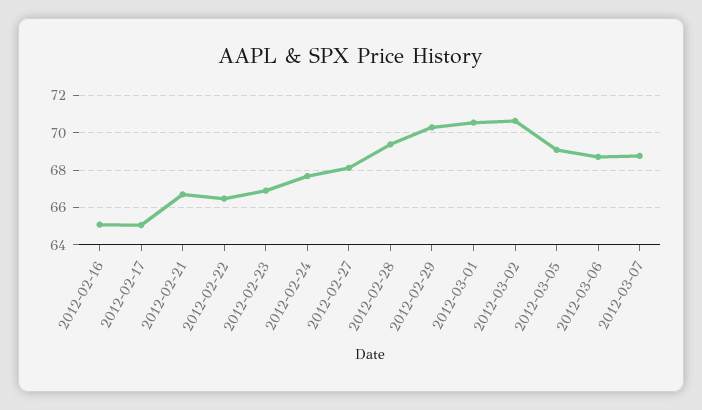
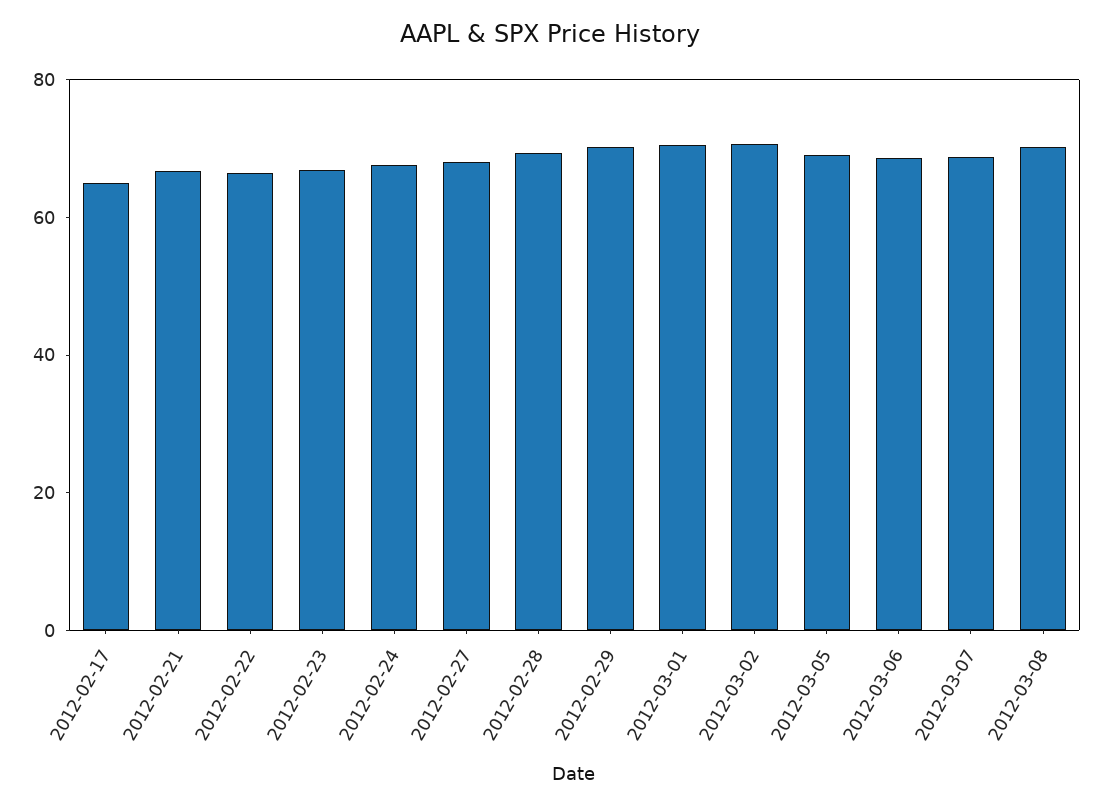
2012-02-16: 65 -> none
2012-03-08: none -> 70

